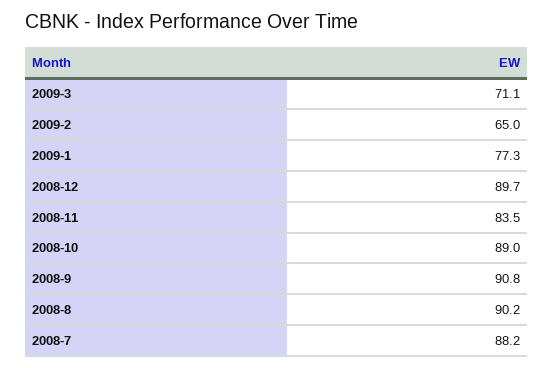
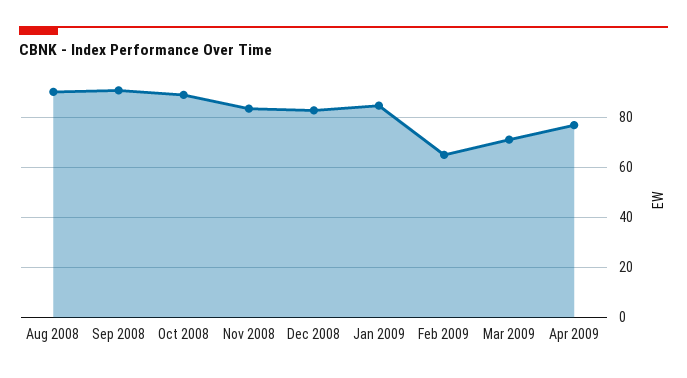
2009-1: 77.3 -> 85
2008-12: 89.7 -> 82.5
2008-7: 88.2 -> none
Apr 2009: none -> 77.5

